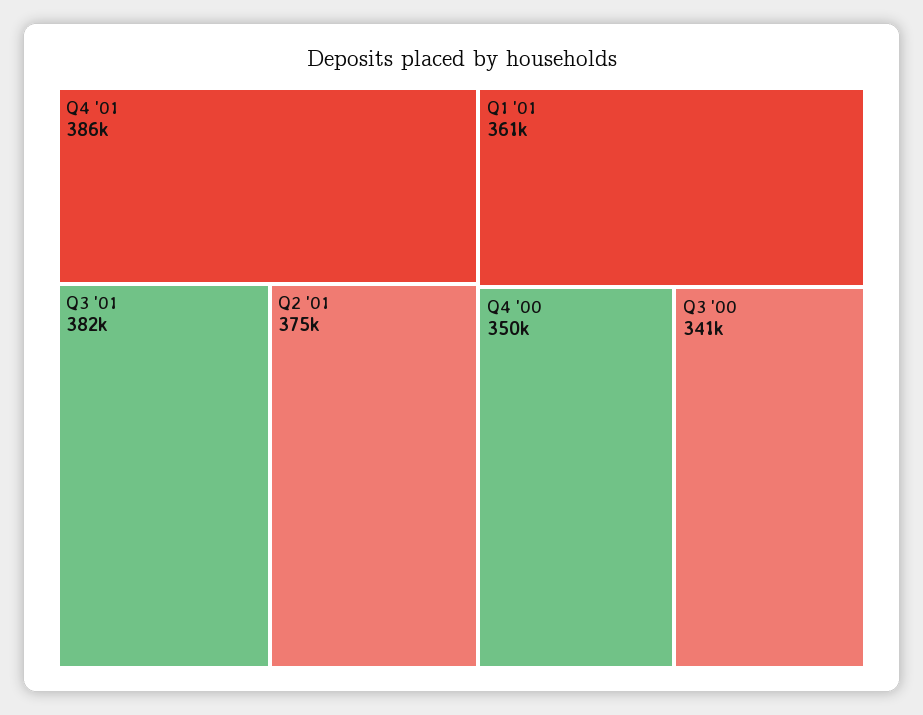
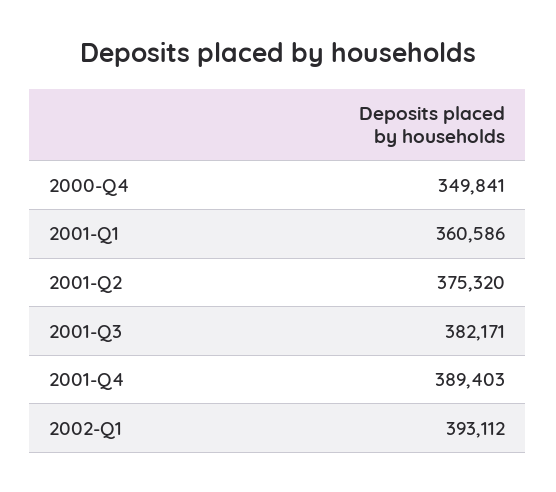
Q4 '01: 386000 -> 389403
Q3 '00: 341000 -> none
2002-Q1: none -> 393112

